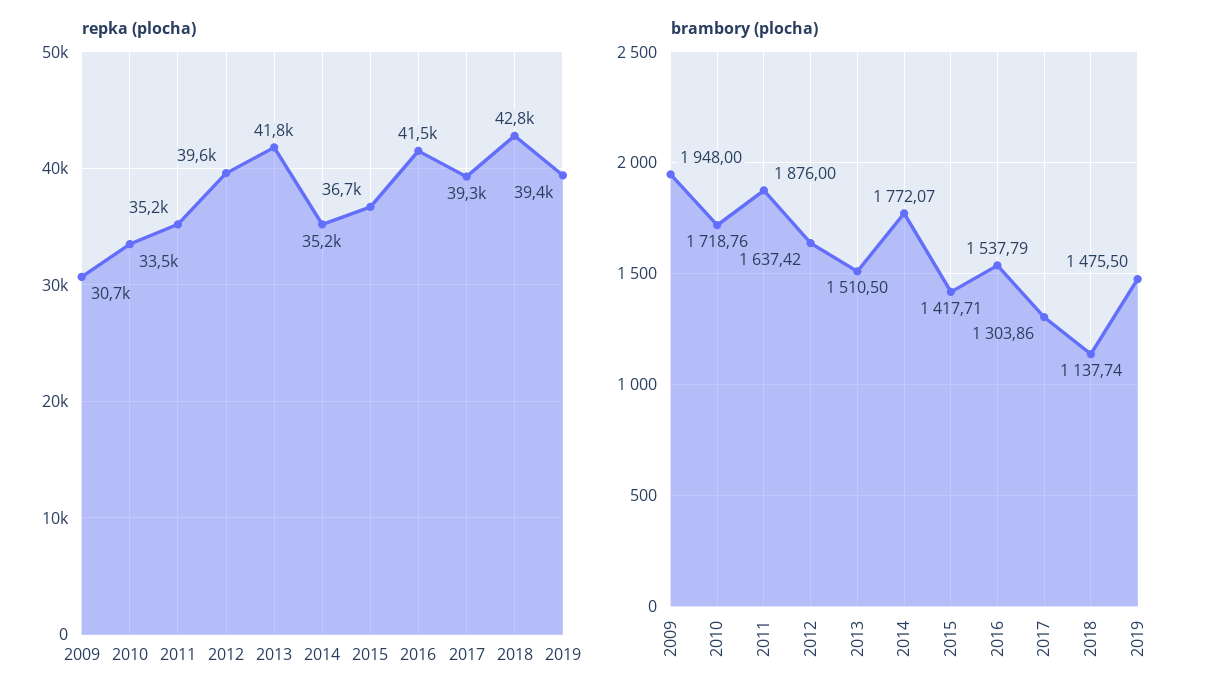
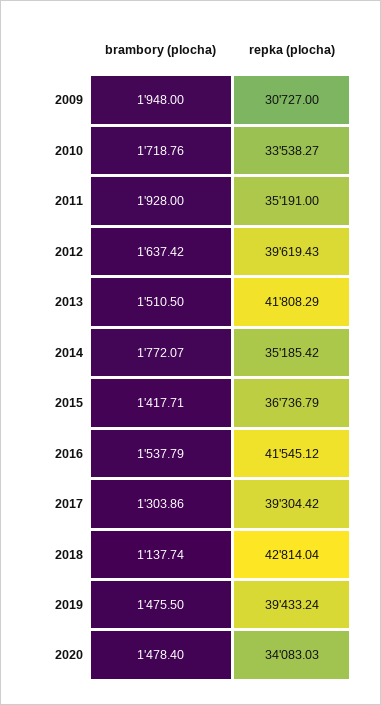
brambory (plocha), 2011: 1876 -> 1928
brambory (plocha), 2020: none -> 1478.4
repka (plocha), 2020: none -> 34083.03

